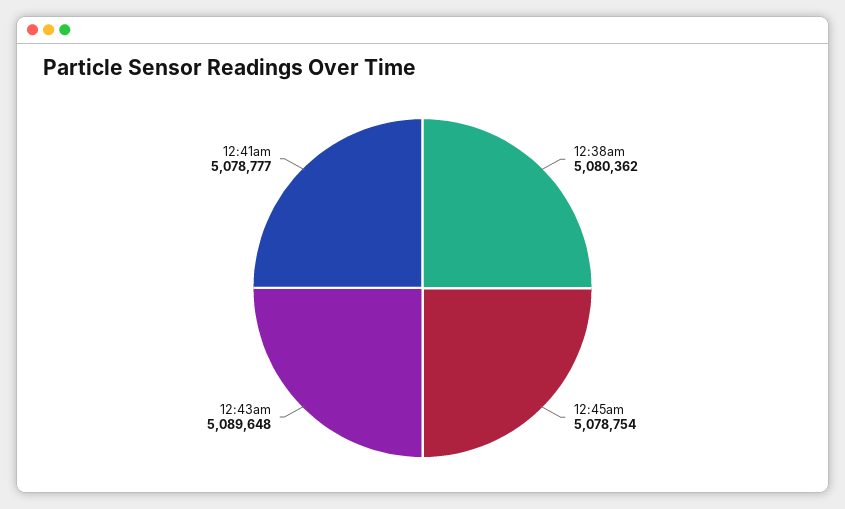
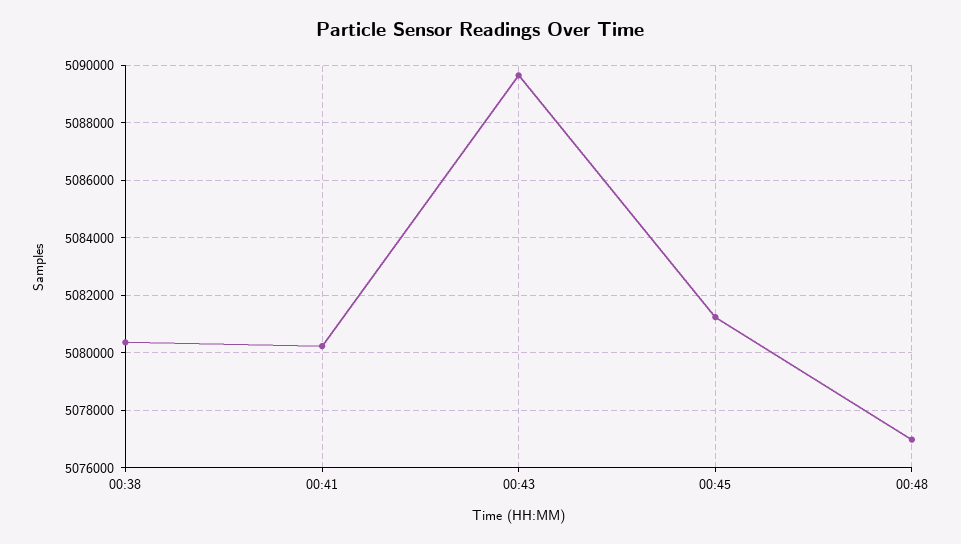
12:45am: 5078754 -> 5081250
12:41am: 5078777 -> 5080250
00:48: none -> 5077000

